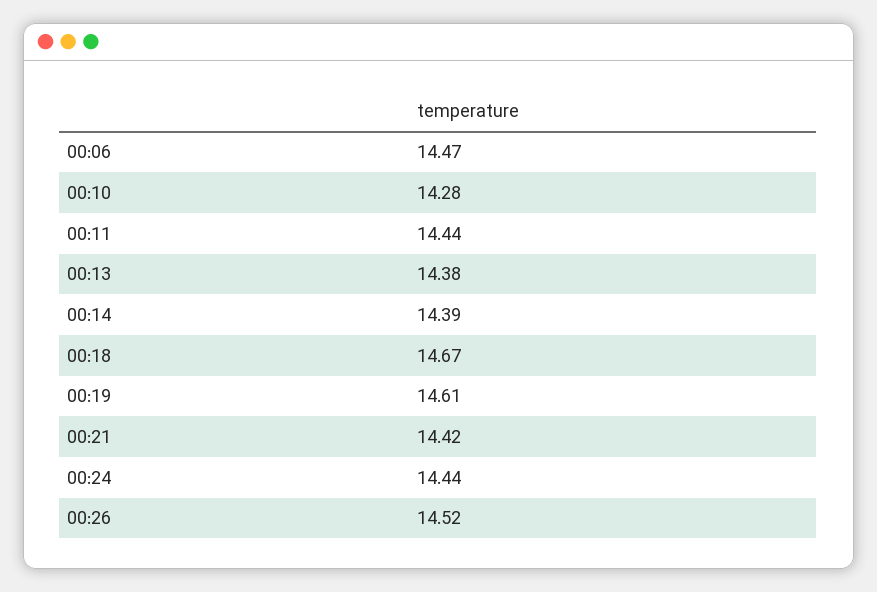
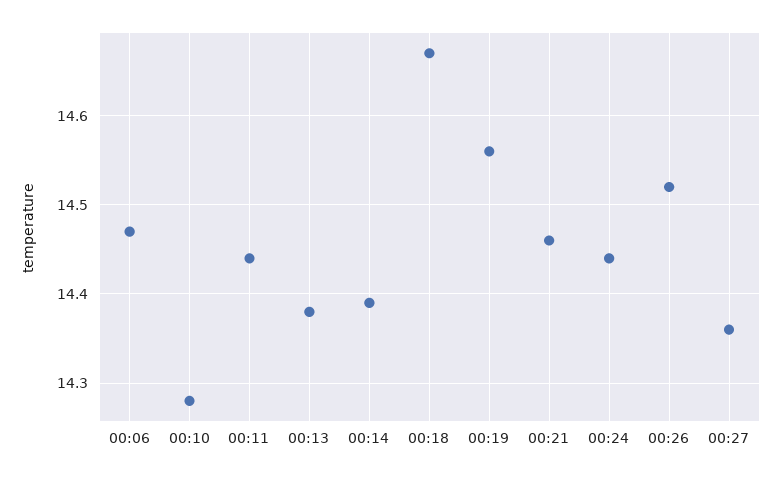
00:19: 14.61 -> 14.56
00:21: 14.42 -> 14.46
00:27: none -> 14.36

